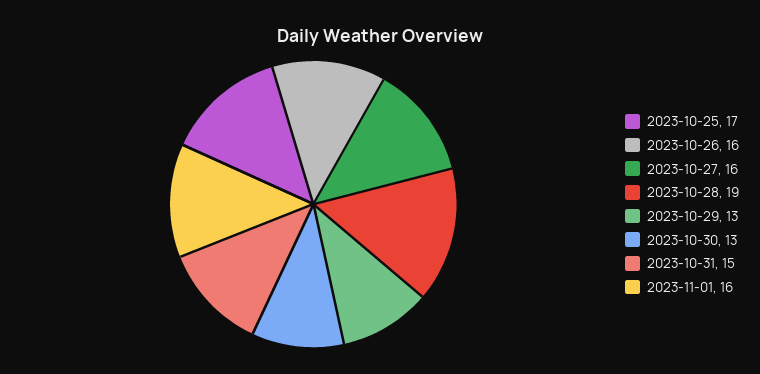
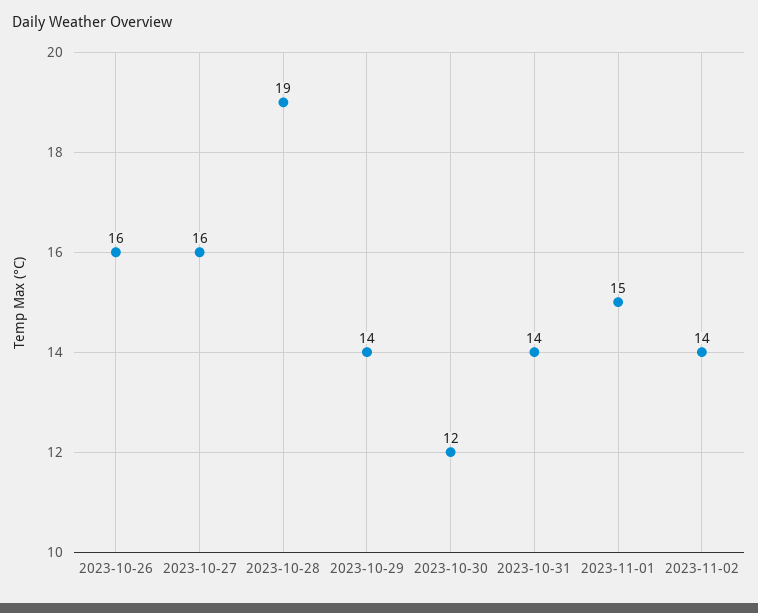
2023-10-25: 17 -> none
2023-10-29: 13 -> 14
2023-10-30: 13 -> 12
2023-10-31: 15 -> 14
2023-11-01: 16 -> 15
2023-11-02: none -> 14

